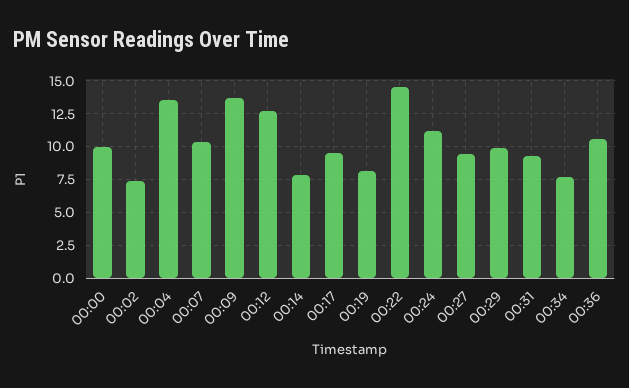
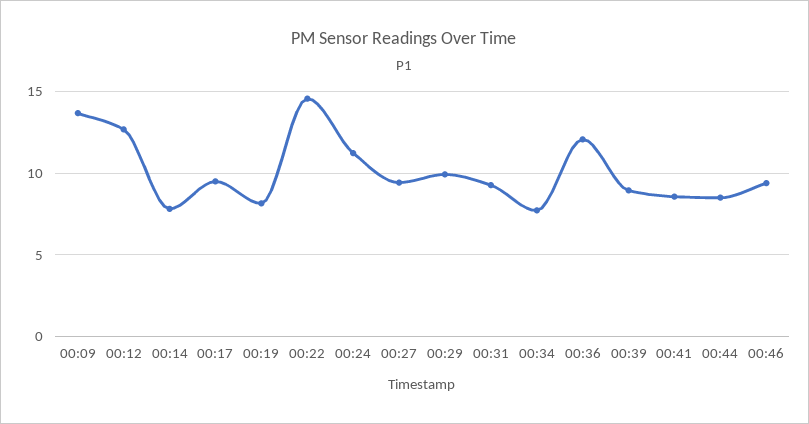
00:00: 10 -> none
00:02: 7.5 -> none
00:04: 13.5 -> none
00:07: 10.5 -> none
00:36: 10.5 -> 12
00:39: none -> 9
00:41: none -> 8.5
00:44: none -> 8.5
00:46: none -> 9.5

